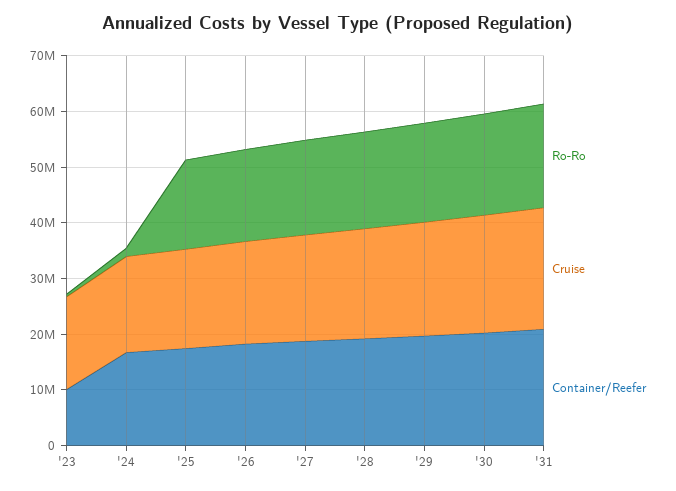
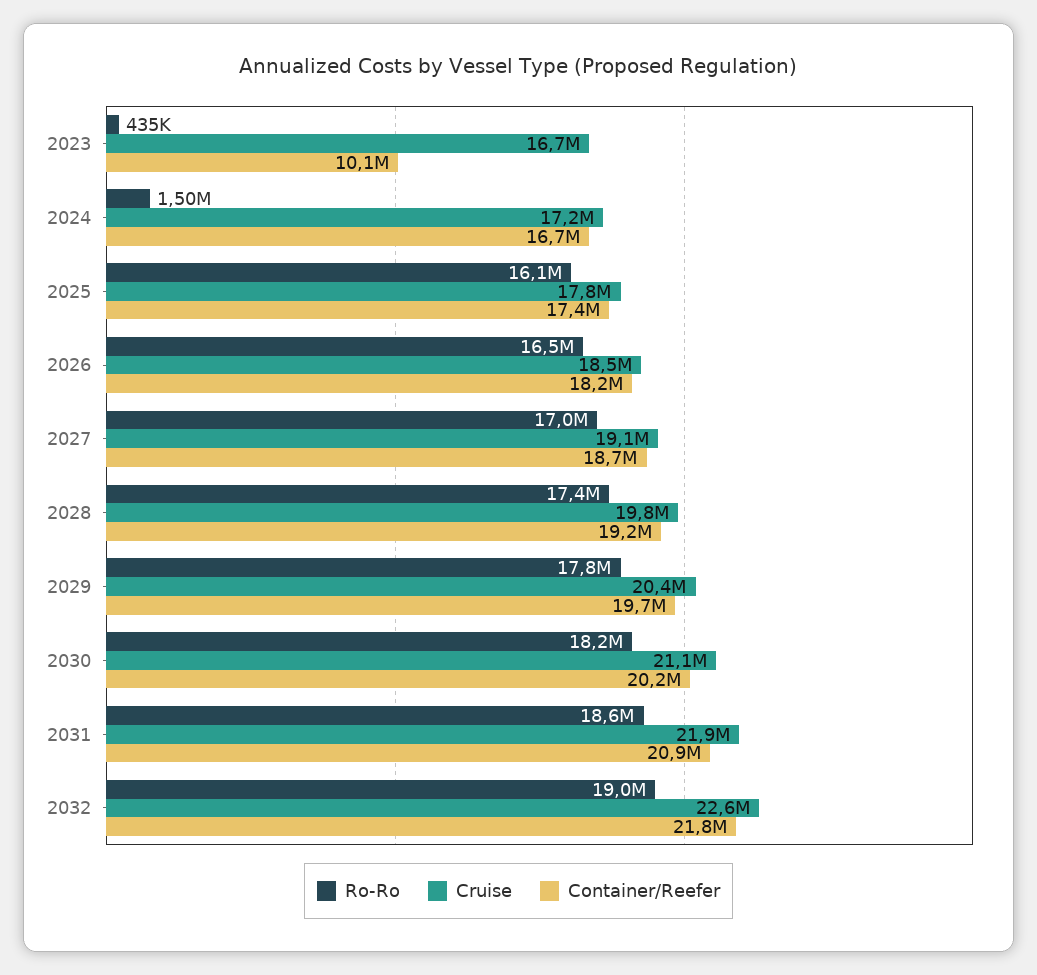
Ro-Ro, 2032: none -> 19000000
Cruise, 2032: none -> 22600000
Container/Reefer, 2032: none -> 21800000

